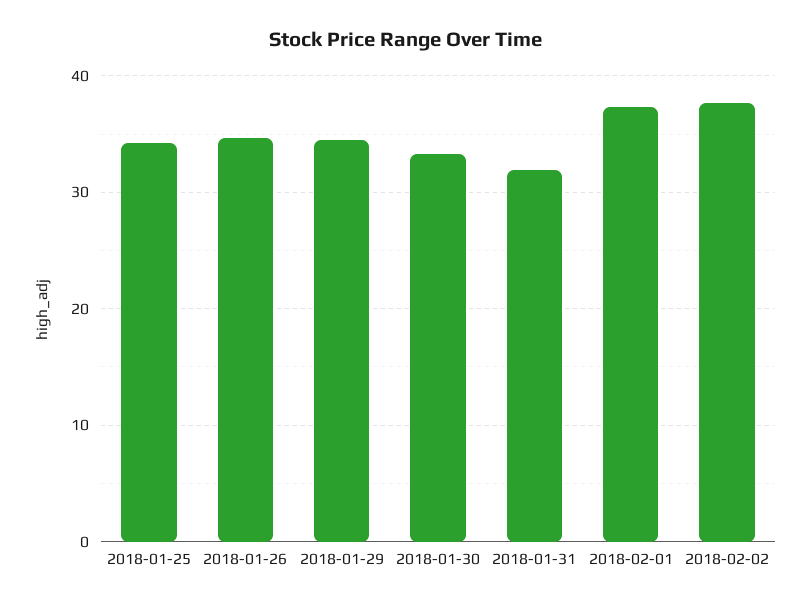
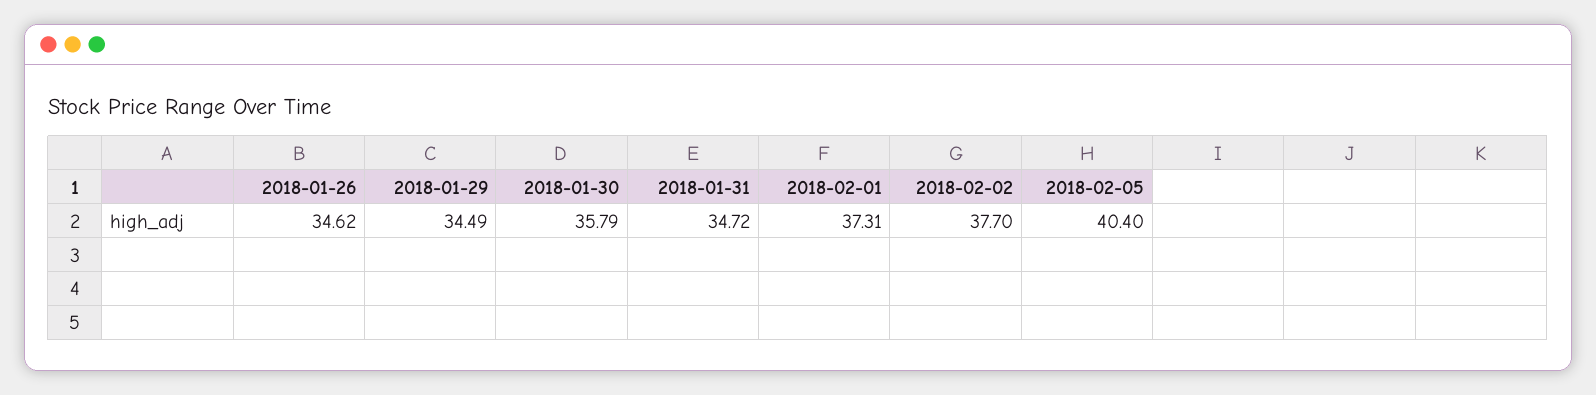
2018-01-25: 34 -> none
2018-01-30: 33 -> 35.79
2018-01-31: 32 -> 34.72
2018-02-05: none -> 40.4

